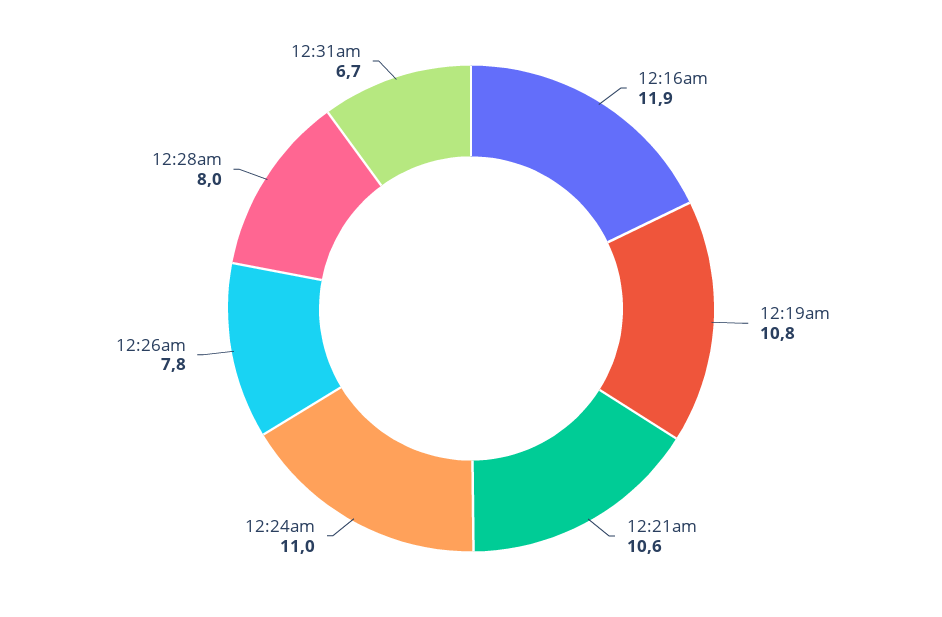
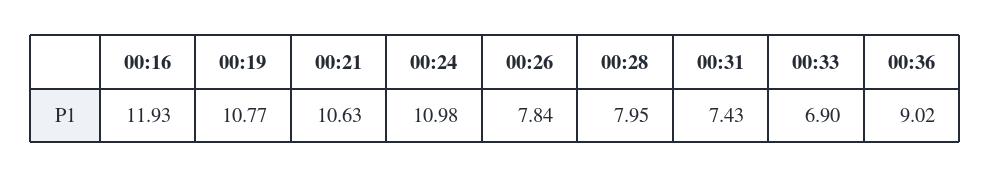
12:31am: 6.7 -> 7.43
00:33: none -> 6.9
00:36: none -> 9.02

